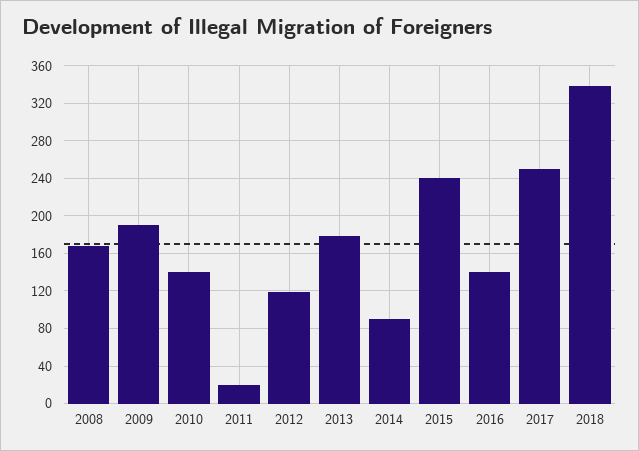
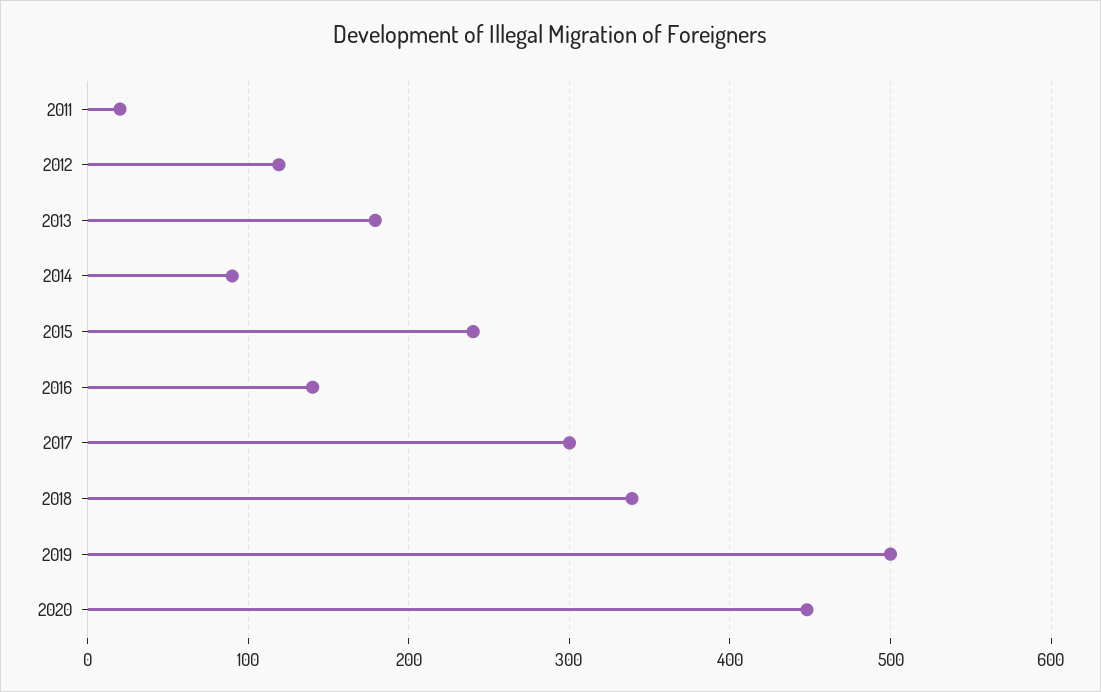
2008: 170 -> none
2009: 190 -> none
2010: 140 -> none
2017: 250 -> 300
2019: none -> 500
2020: none -> 450

